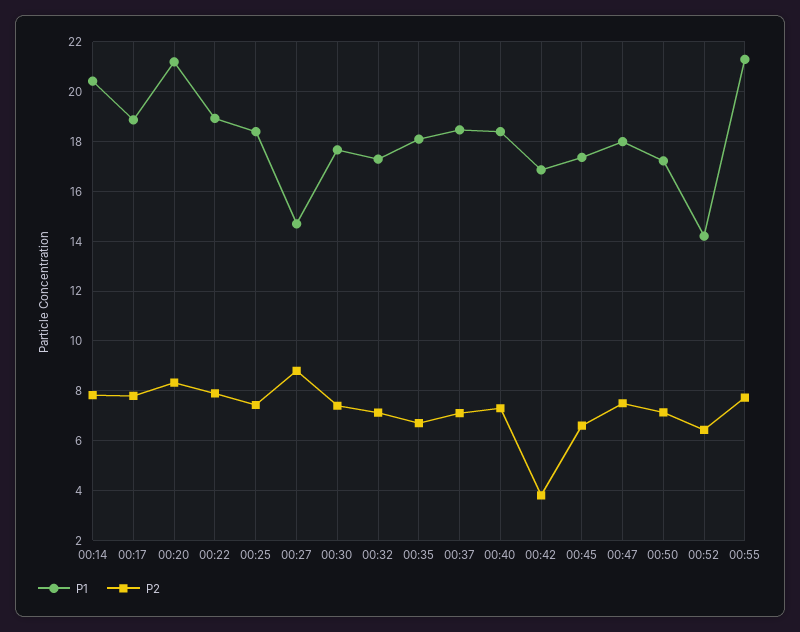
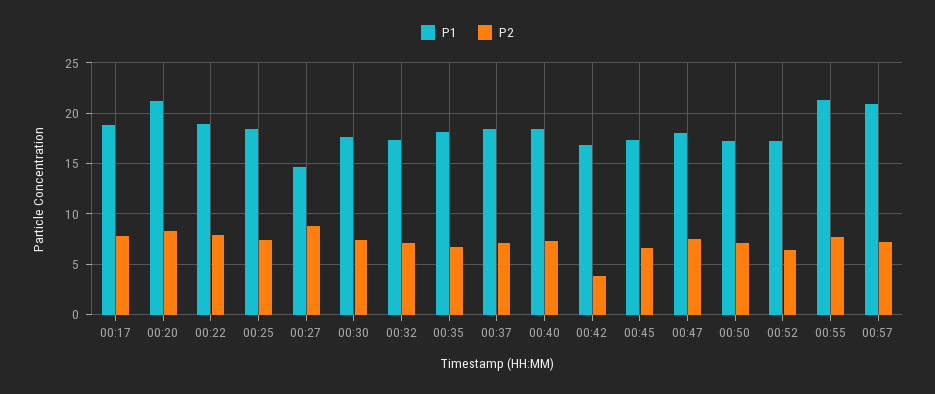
P1, 00:14: 20.5 -> none
P2, 00:14: 7.75 -> none
P1, 00:52: 14.25 -> 17
P1, 00:57: none -> 21
P2, 00:57: none -> 7

